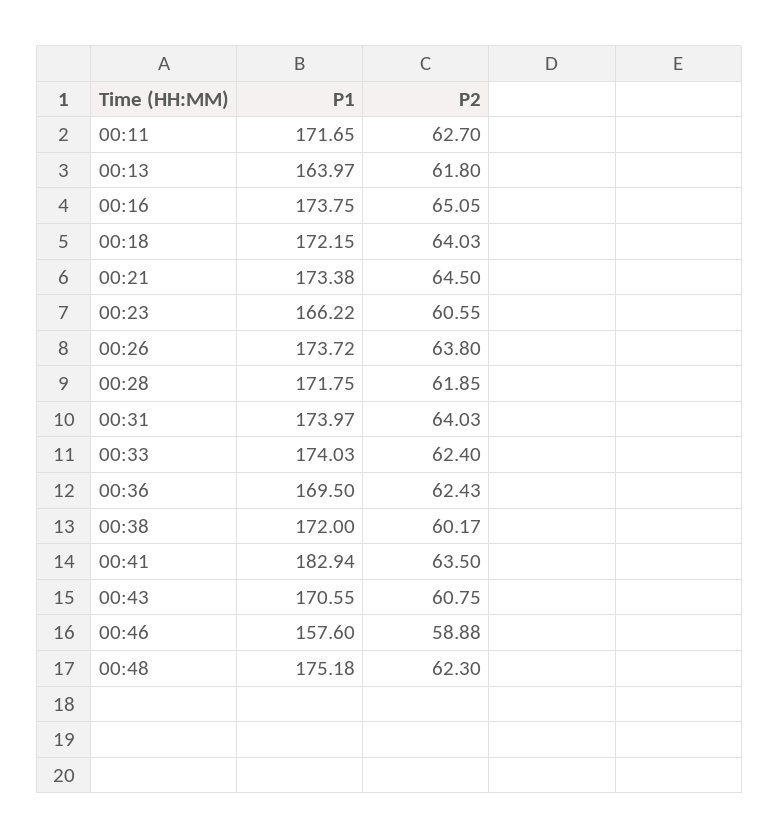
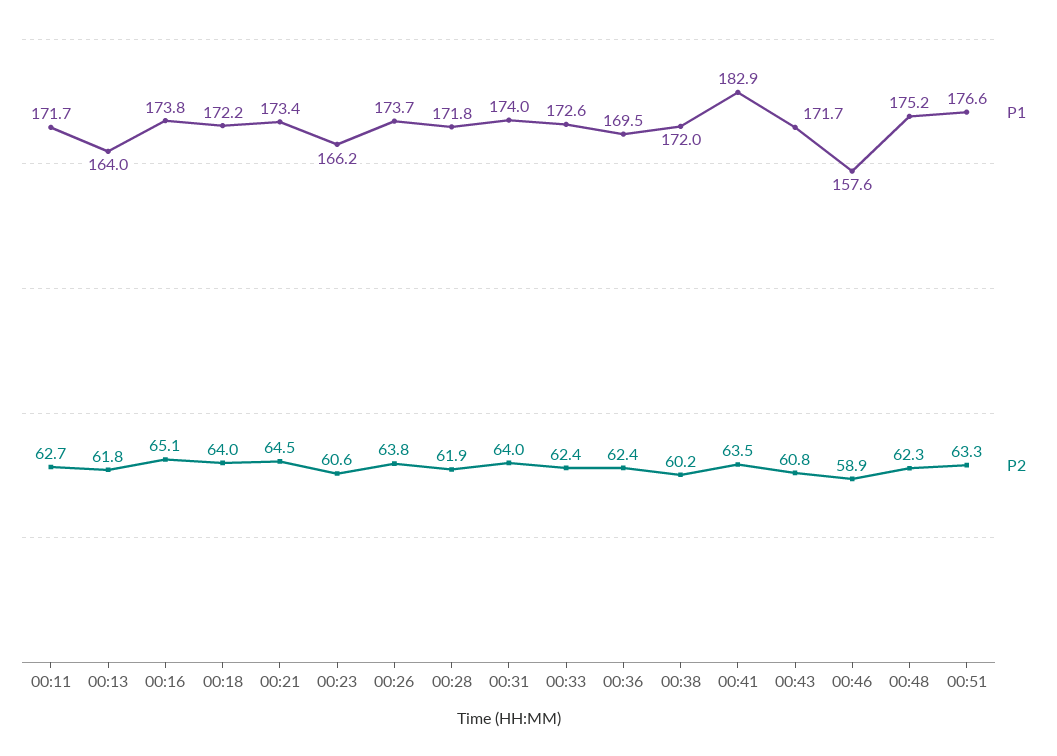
P1, 00:33: 174.03 -> 172.6
P1, 00:43: 170.55 -> 171.7
P1, 00:51: none -> 176.6
P2, 00:51: none -> 63.3

